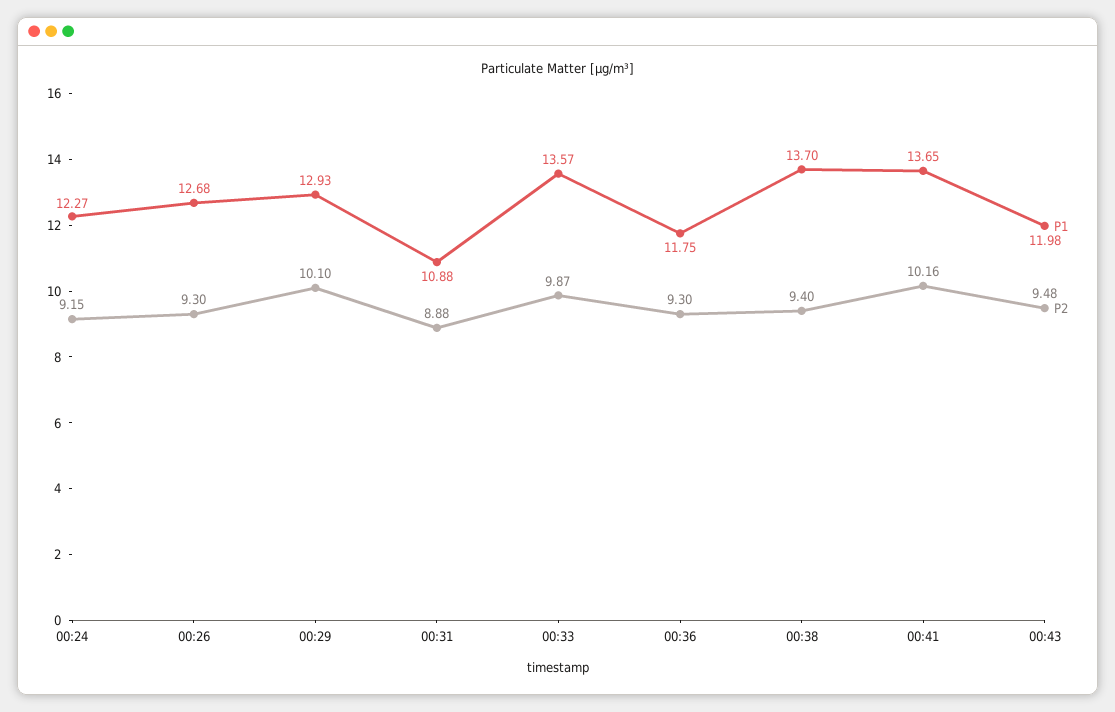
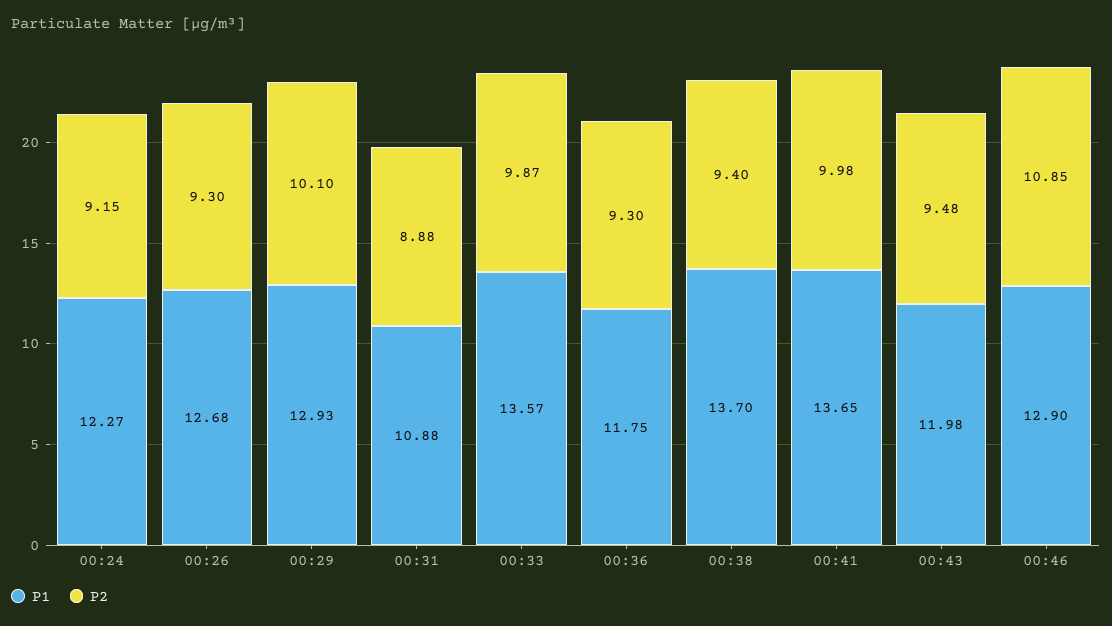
P2, 00:41: 10.16 -> 9.98
P1, 00:46: none -> 12.9
P2, 00:46: none -> 10.85

